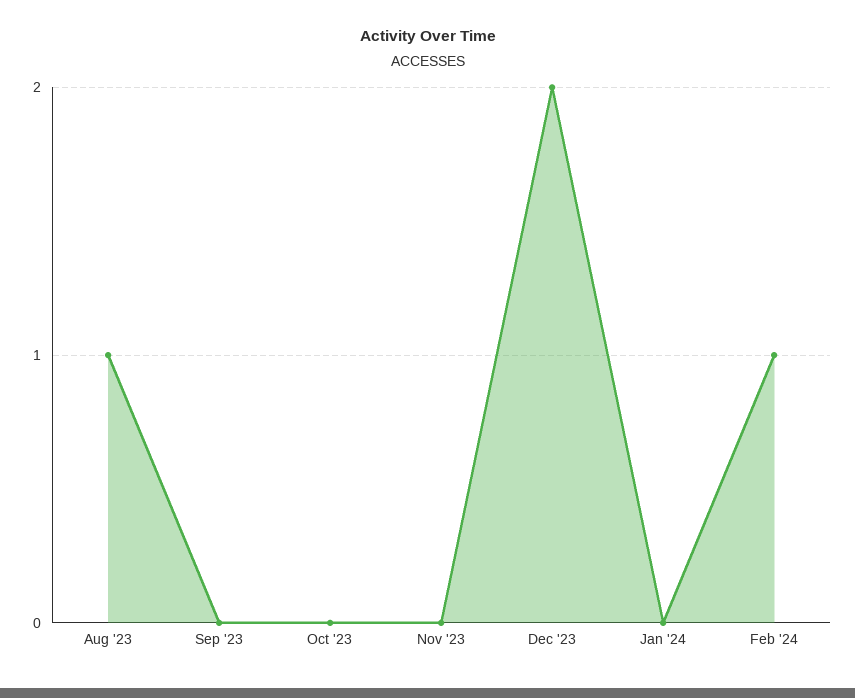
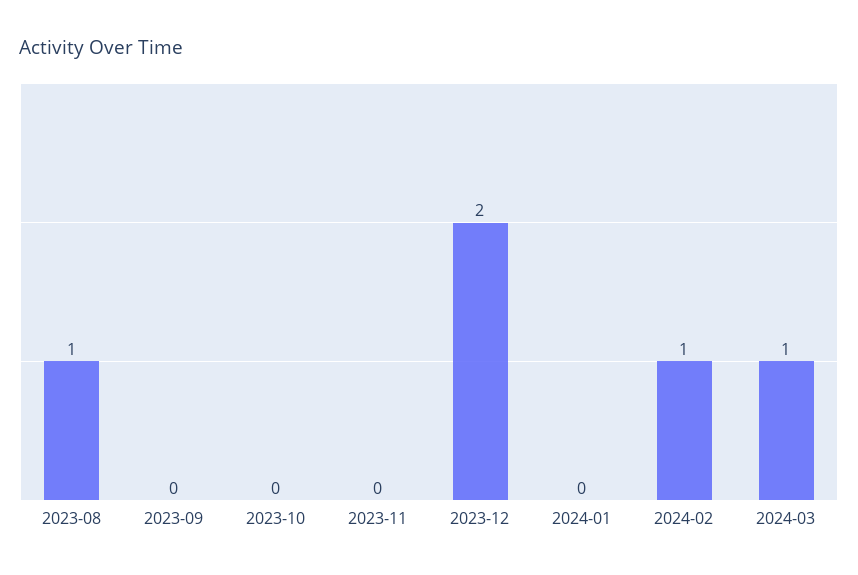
2024-03: none -> 1

